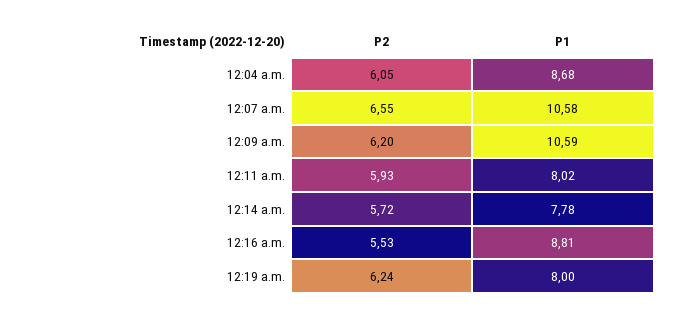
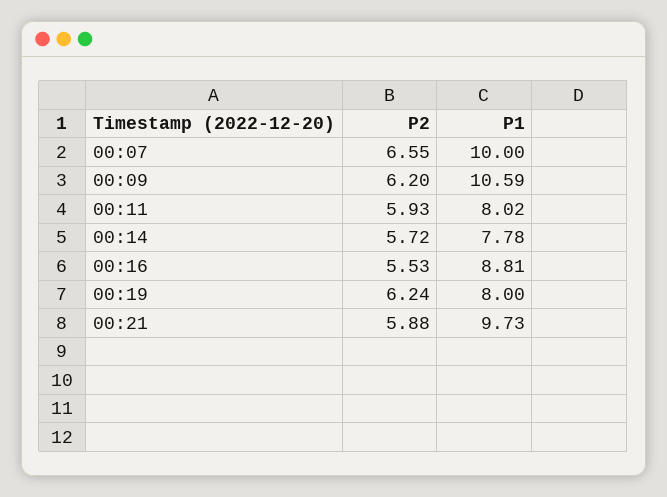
P2, 12:04 a.m.: 6.05 -> none
P1, 12:04 a.m.: 8.68 -> none
P1, 12:07 a.m.: 10.58 -> 10
P2, 00:21: none -> 5.88
P1, 00:21: none -> 9.73

